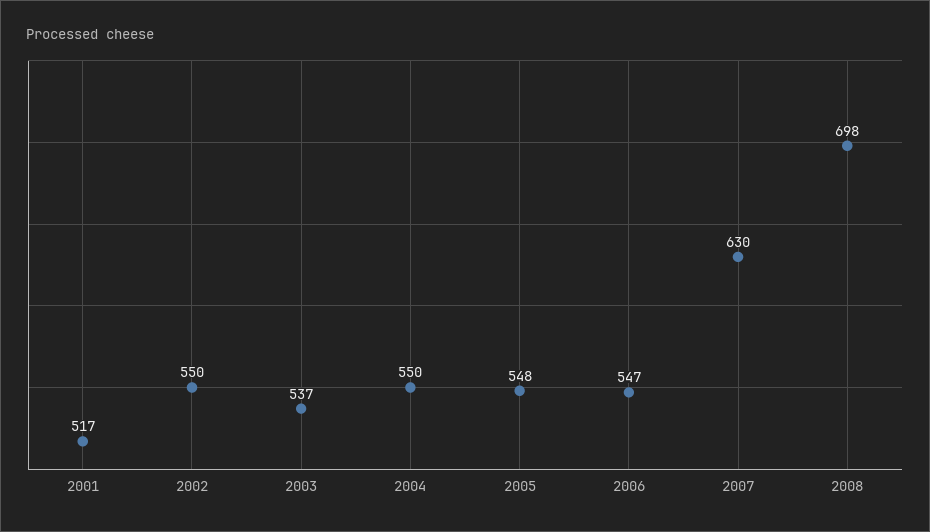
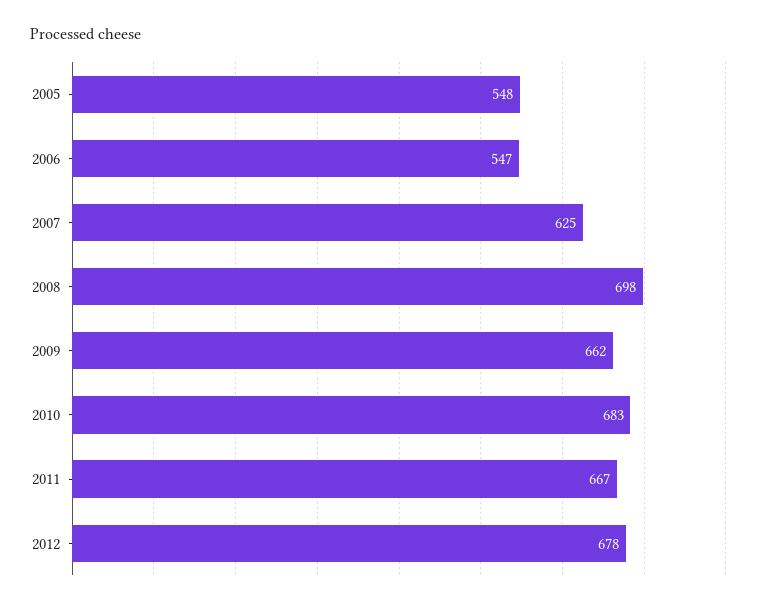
2001: 517 -> none
2002: 550 -> none
2003: 537 -> none
2004: 550 -> none
2007: 630 -> 625
2009: none -> 662
2010: none -> 683
2011: none -> 667
2012: none -> 678

